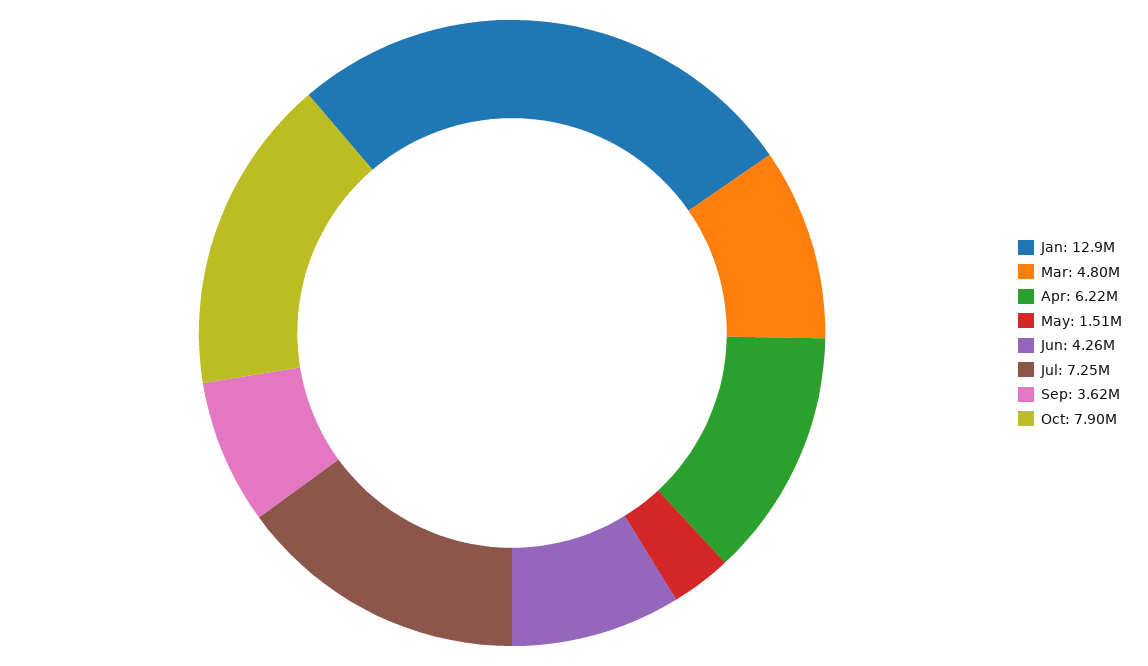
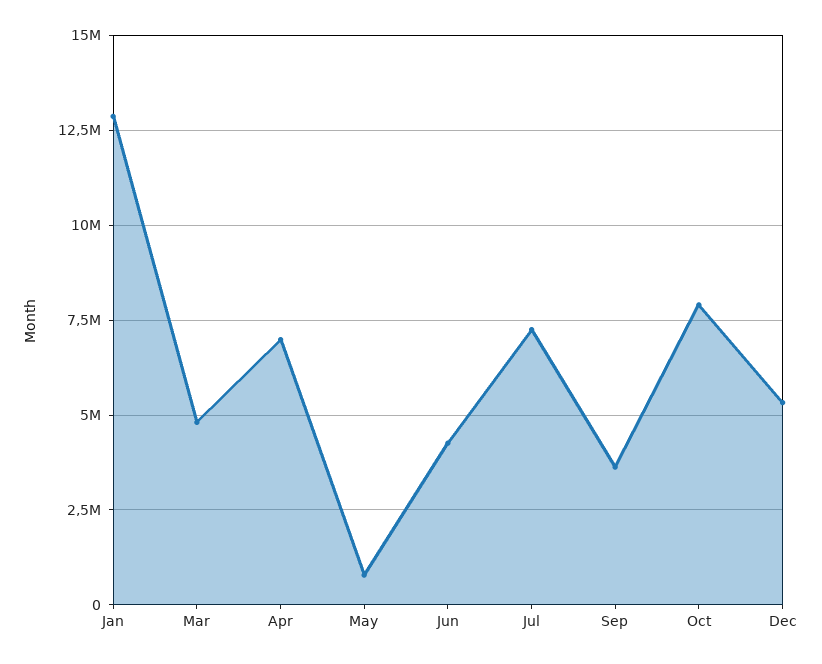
Apr: 6220000 -> 7000000
May: 1510000 -> 750000
Dec: none -> 5250000

